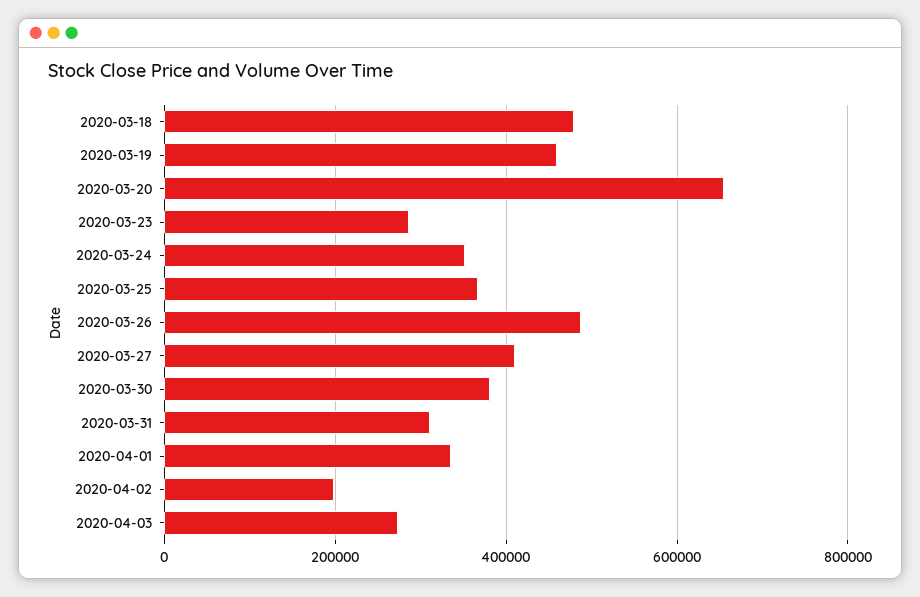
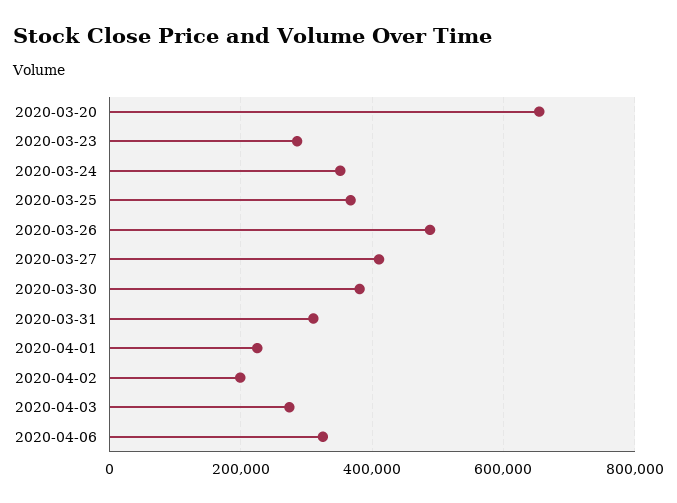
2020-03-18: 480000 -> none
2020-03-19: 460000 -> none
2020-04-01: 340000 -> 220000
2020-04-06: none -> 320000

